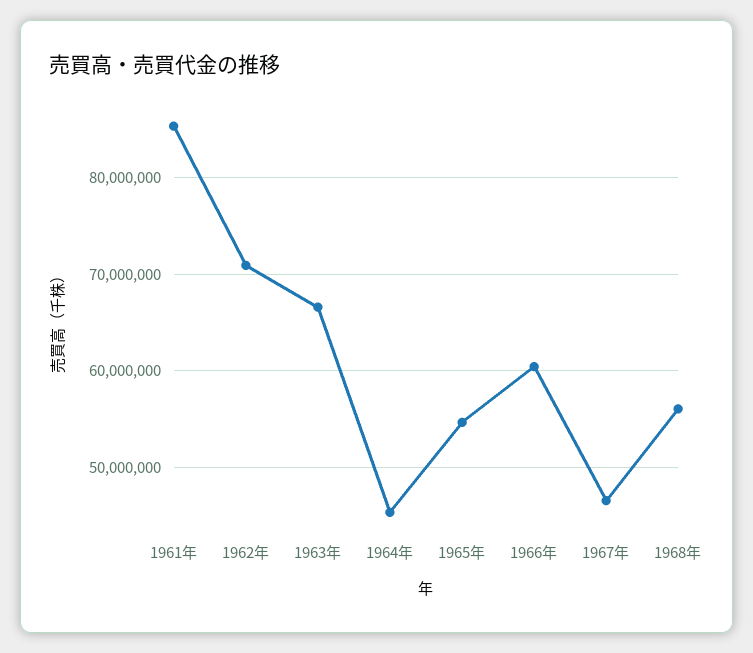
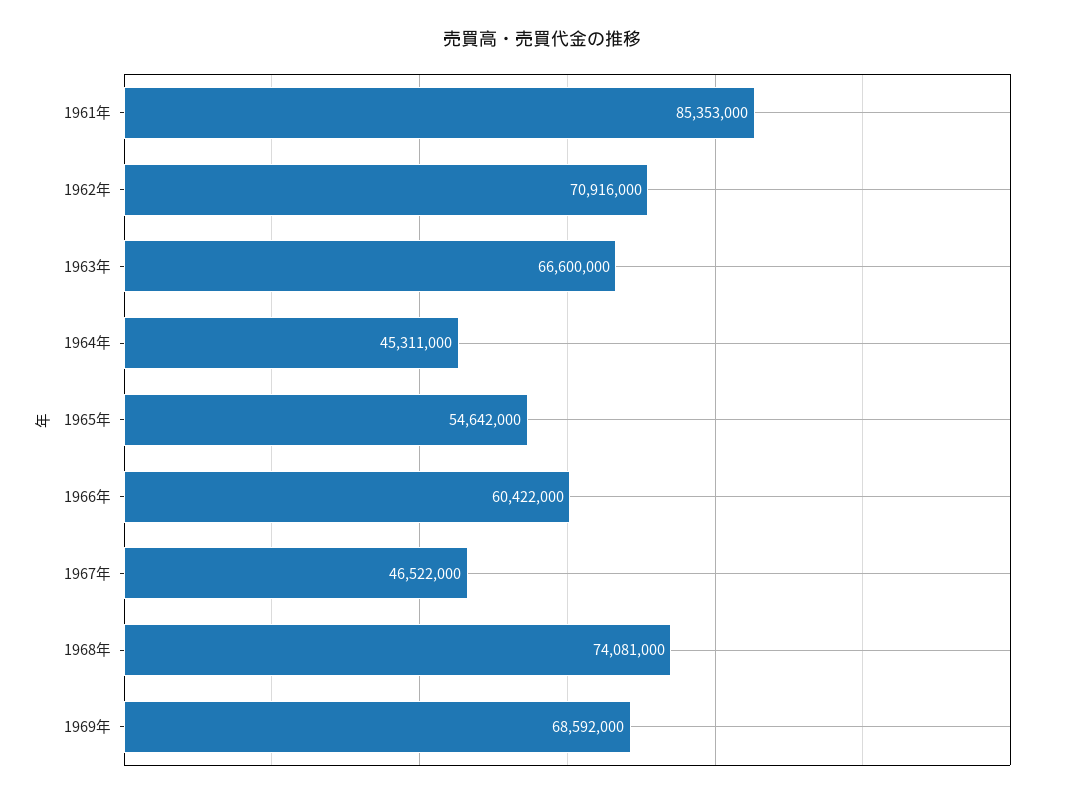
1968年: 56000000 -> 74081000
1969年: none -> 68592000

